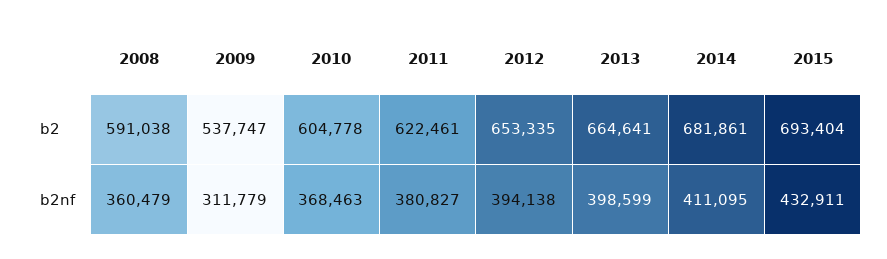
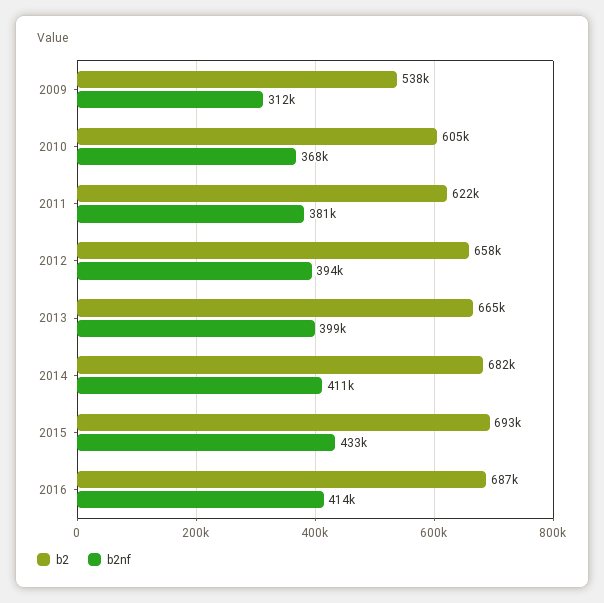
b2, 2008: 591038 -> none
b2, 2012: 653335 -> 658000
b2nf, 2008: 360479 -> none
b2, 2016: none -> 687000
b2nf, 2016: none -> 414000

